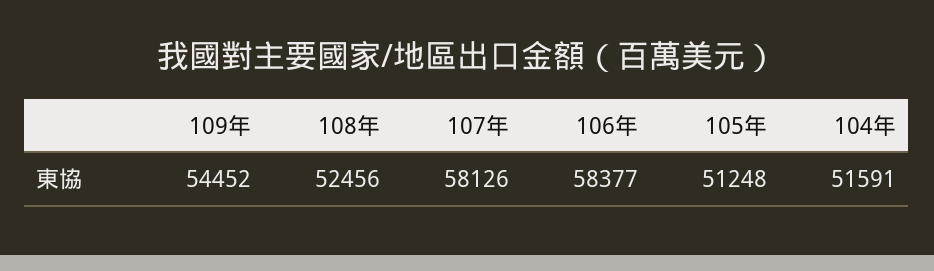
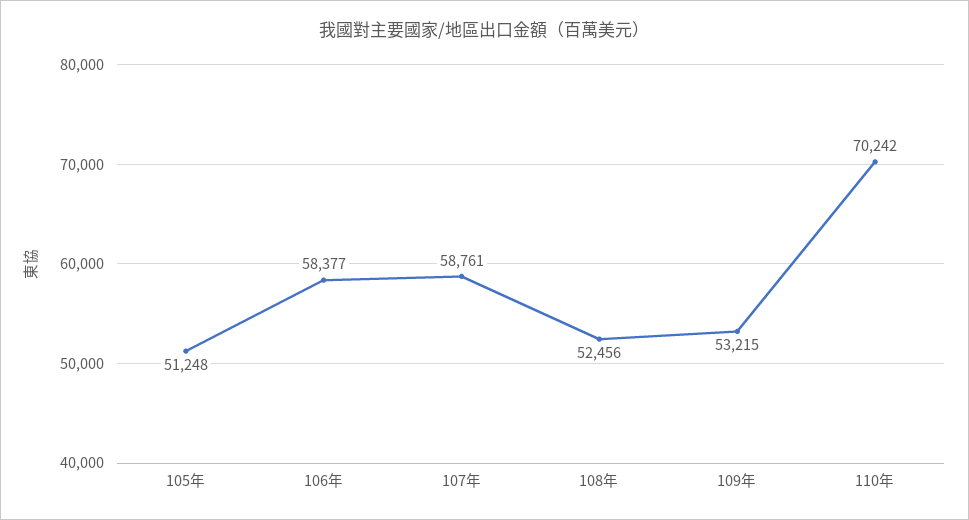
109年: 54452 -> 53215
107年: 58126 -> 58761
104年: 51591 -> none
110年: none -> 70242

